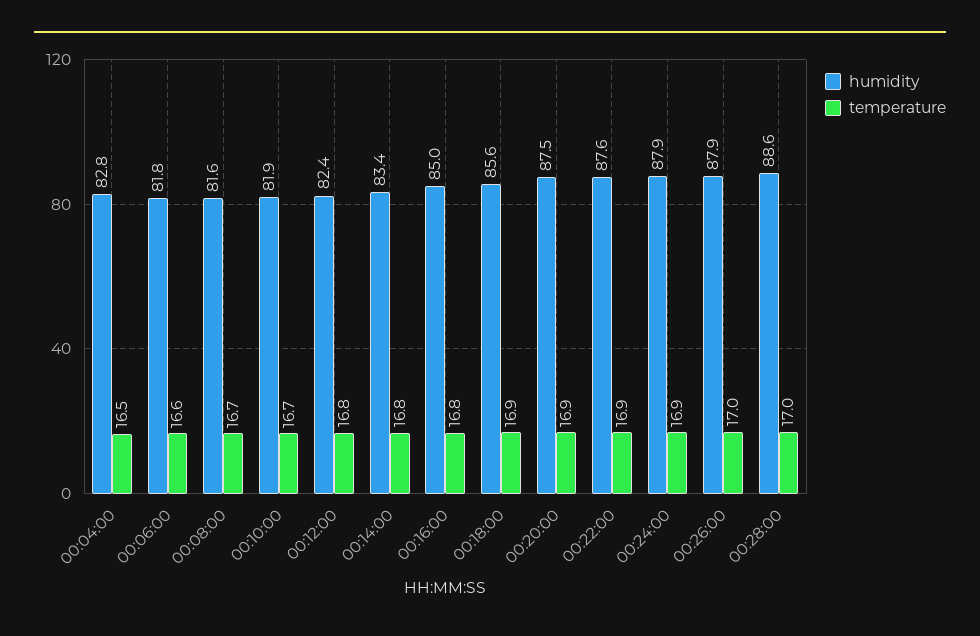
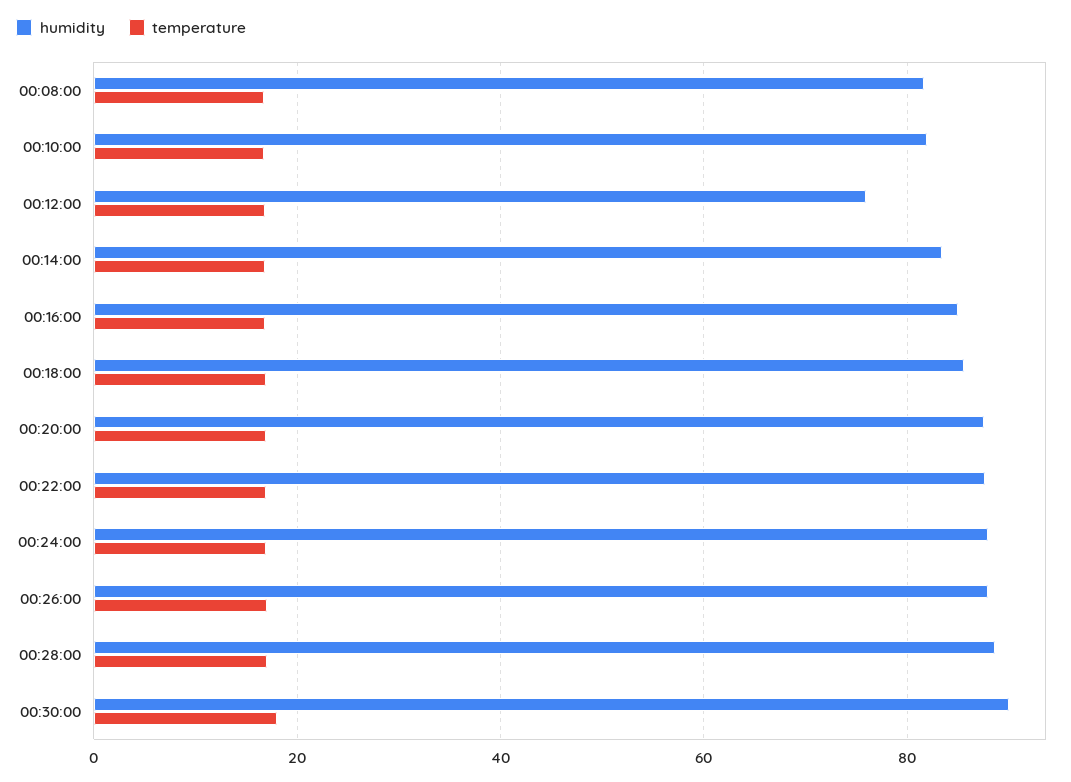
humidity, 00:04:00: 82.8 -> none
temperature, 00:04:00: 16.5 -> none
humidity, 00:06:00: 81.8 -> none
temperature, 00:06:00: 16.6 -> none
humidity, 00:12:00: 82.4 -> 76
humidity, 00:30:00: none -> 90
temperature, 00:30:00: none -> 18

